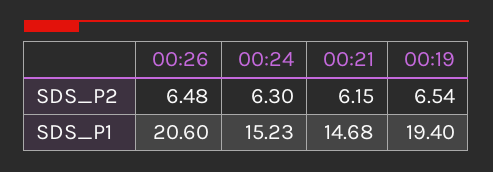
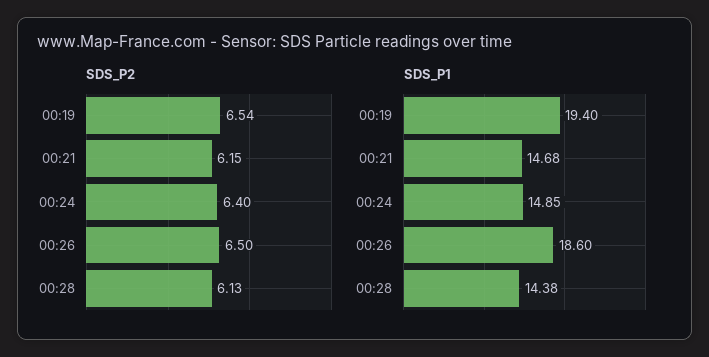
SDS_P2, 00:26: 6.48 -> 6.5
SDS_P2, 00:24: 6.3 -> 6.4
SDS_P1, 00:26: 20.6 -> 18.6
SDS_P1, 00:24: 15.23 -> 14.85
SDS_P2, 00:28: none -> 6.13
SDS_P1, 00:28: none -> 14.38

